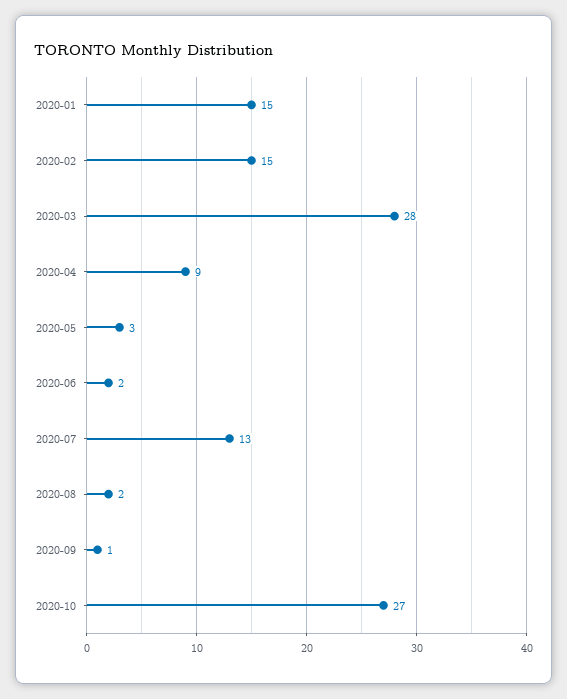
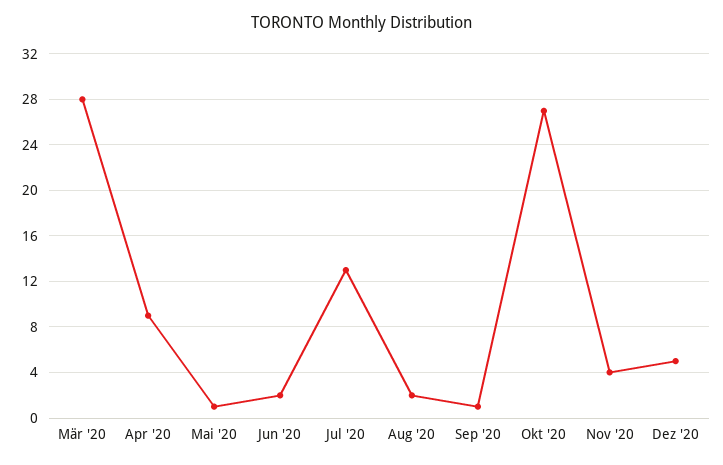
2020-01: 15 -> none
2020-02: 15 -> none
2020-05: 3 -> 1
Nov '20: none -> 4
Dez '20: none -> 5

